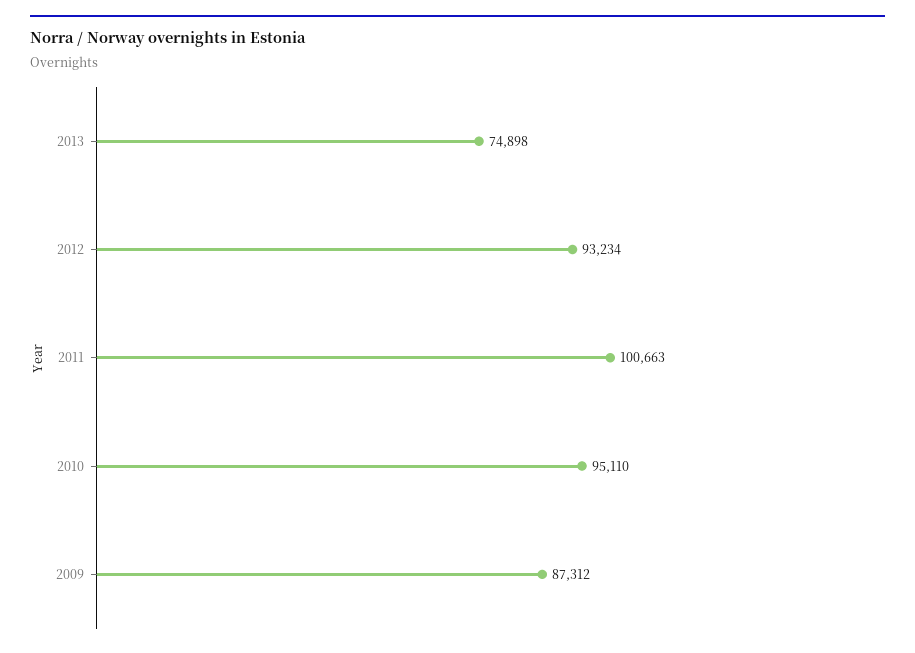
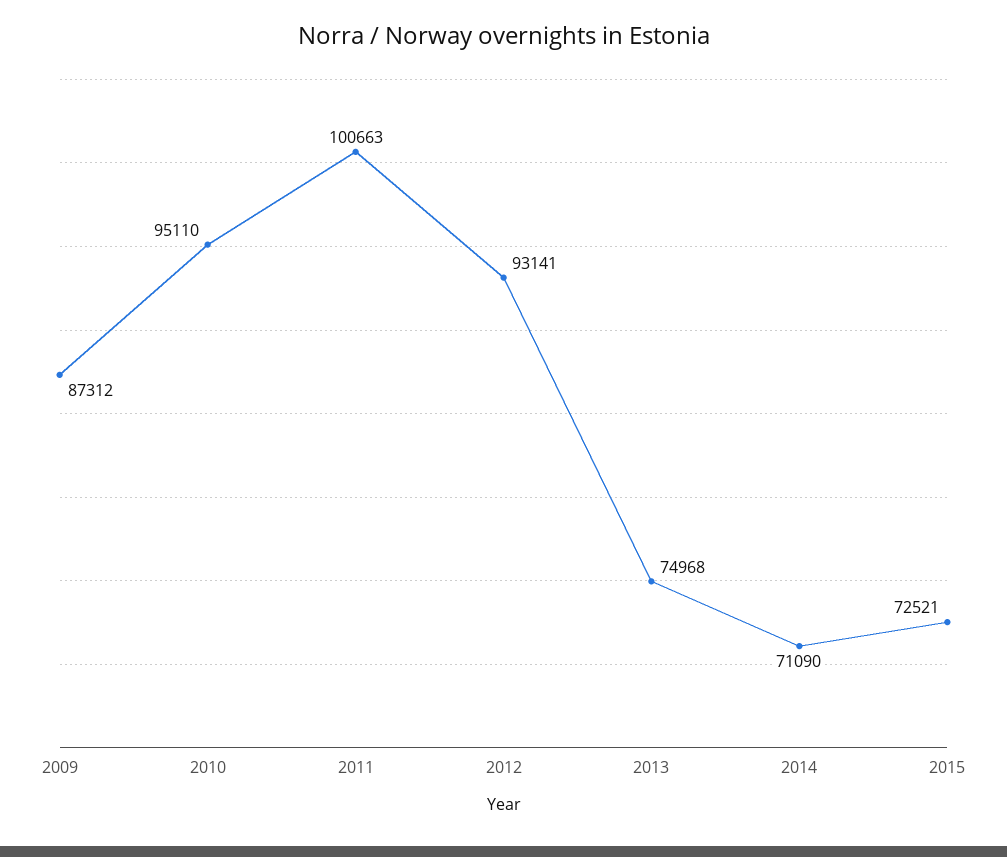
2013: 74898 -> 74968
2012: 93234 -> 93141
2014: none -> 71090
2015: none -> 72521

